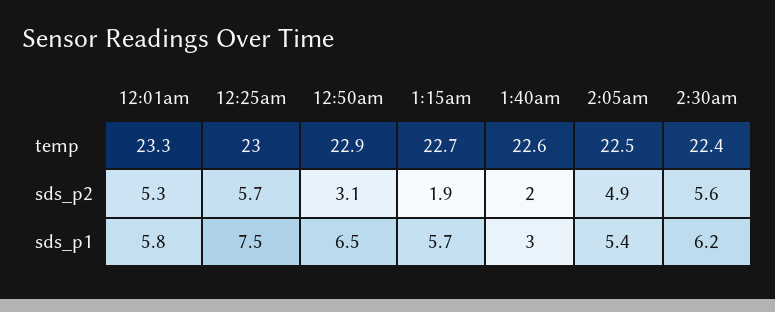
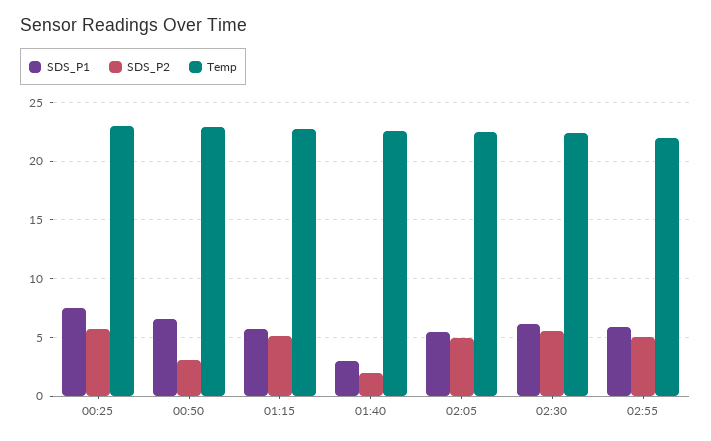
temp, 12:01am: 23.3 -> none
sds_p2, 12:01am: 5.3 -> none
sds_p2, 1:15am: 1.9 -> 5
sds_p1, 12:01am: 5.8 -> none
sds_p1, 02:55: none -> 6
sds_p2, 02:55: none -> 5
temp, 02:55: none -> 22

